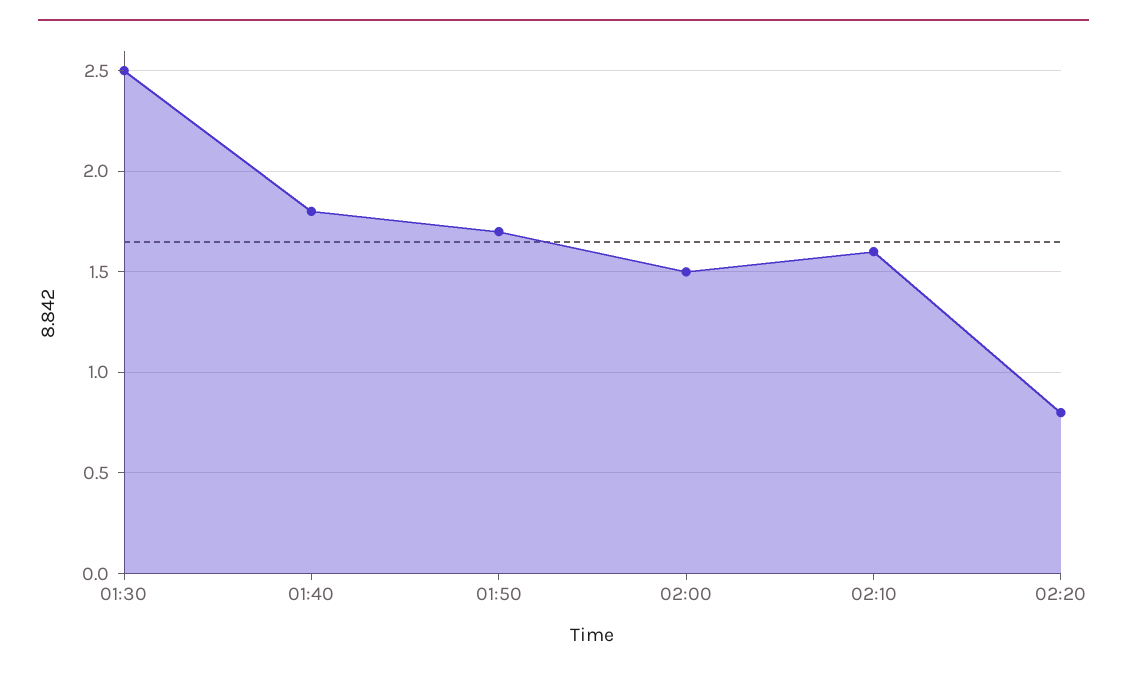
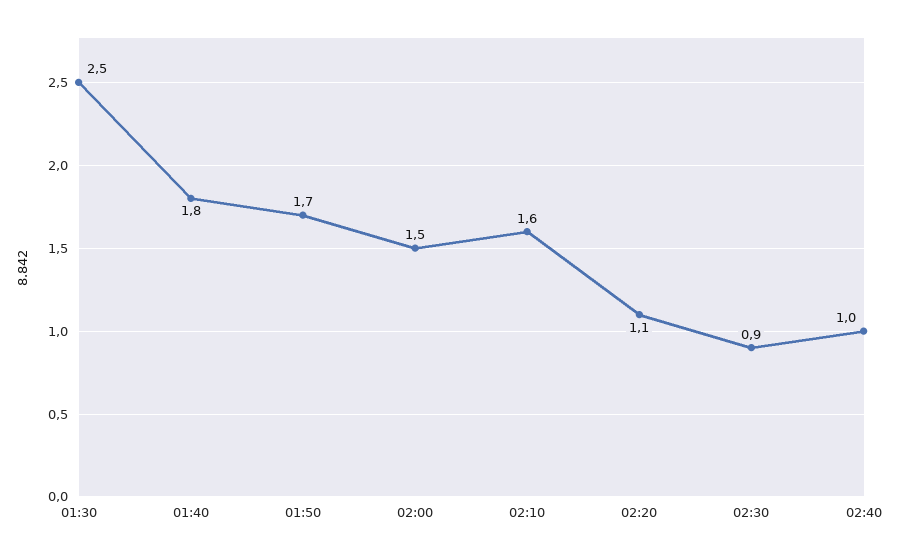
02:20: 0.8 -> 1.1
02:30: none -> 0.9
02:40: none -> 1

